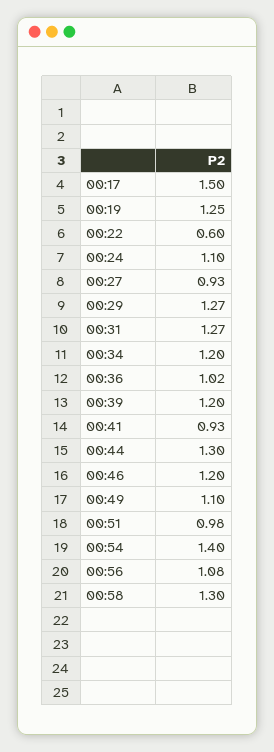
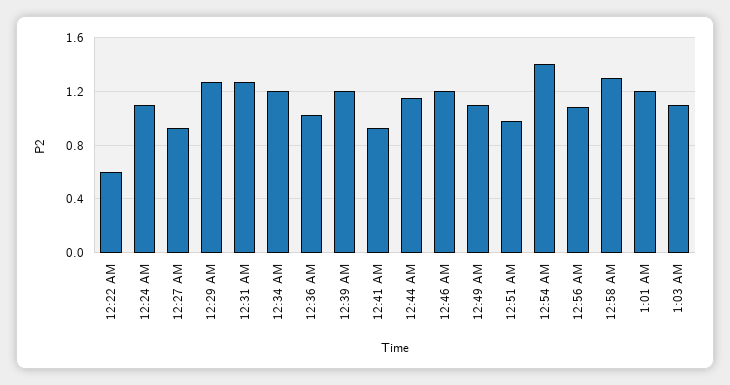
00:17: 1.5 -> none
00:19: 1.25 -> none
00:44: 1.3 -> 1.15
1:01 AM: none -> 1.2
1:03 AM: none -> 1.1

